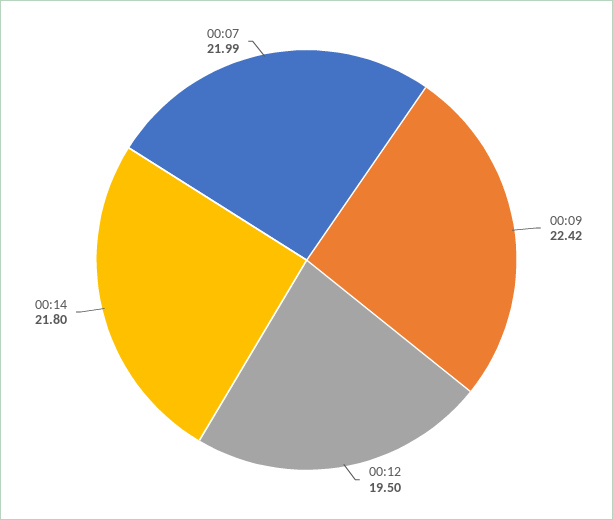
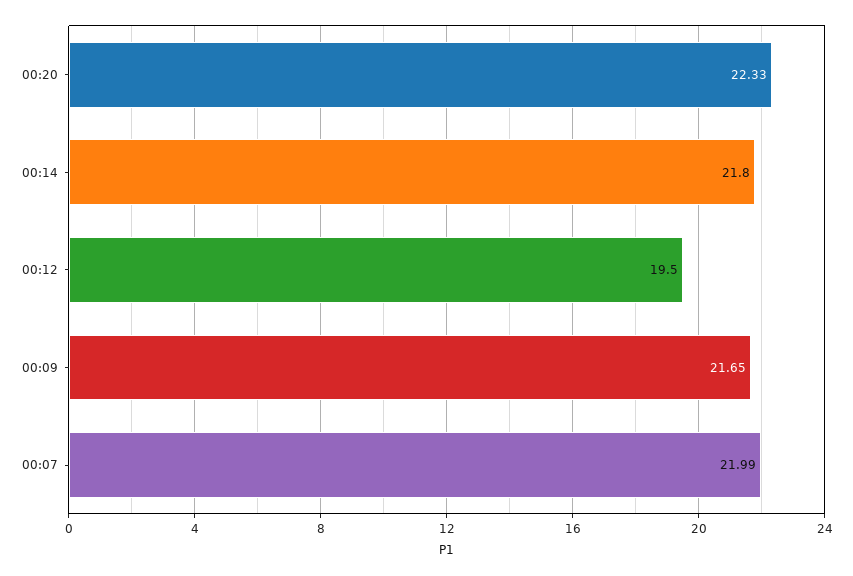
00:09: 22.42 -> 21.65
00:20: none -> 22.33

